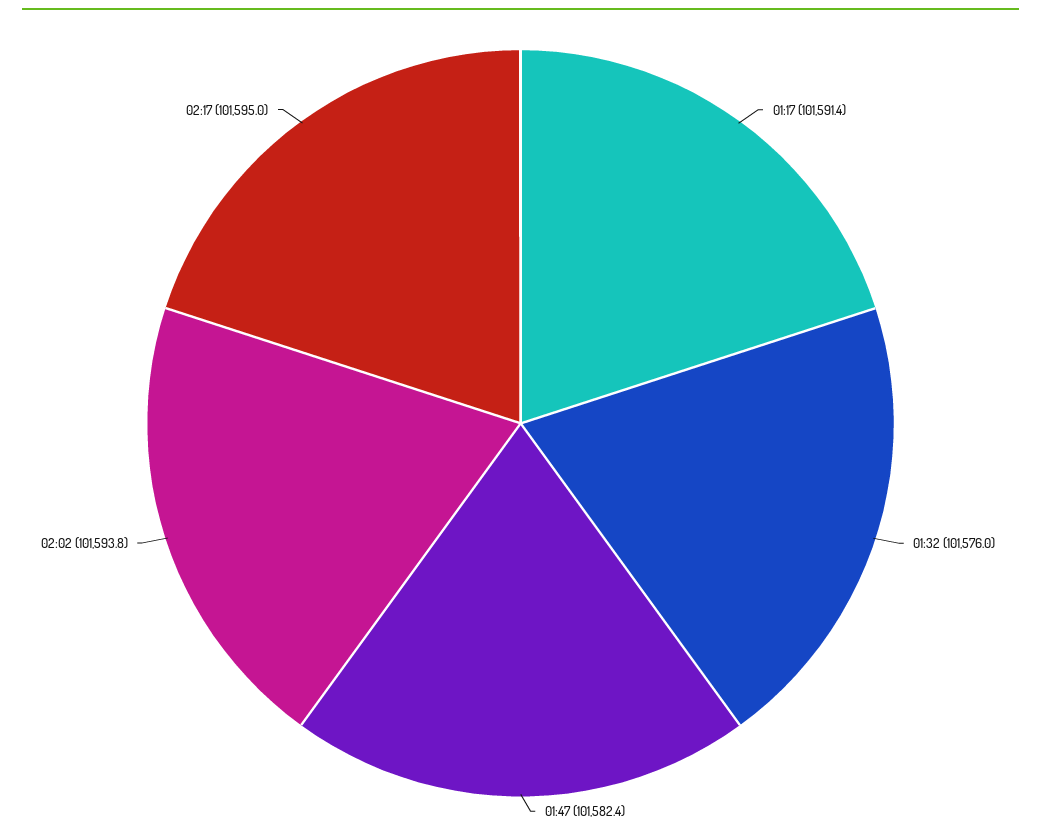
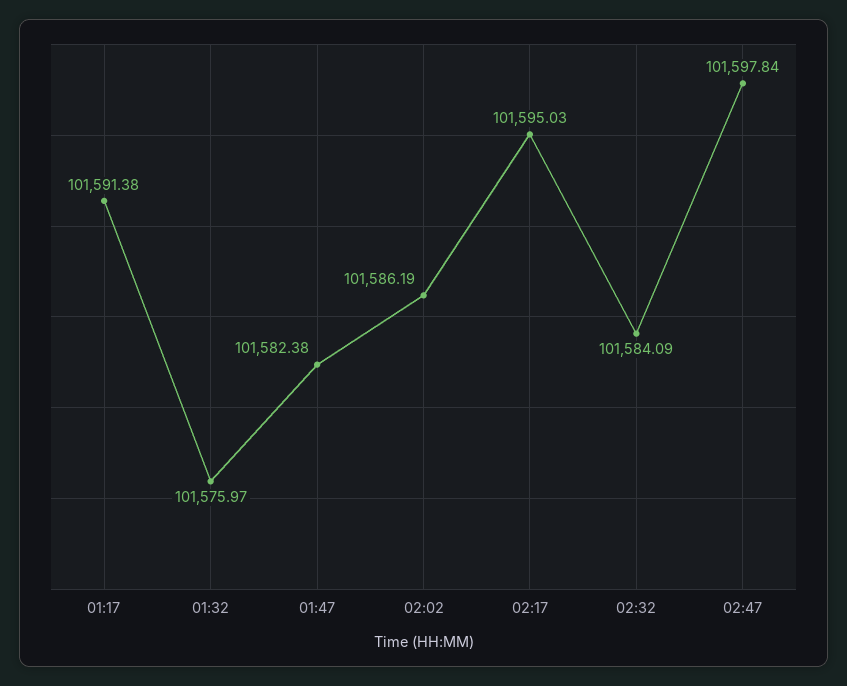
02:02: 101593.8 -> 101586.19
02:32: none -> 101584.09
02:47: none -> 101597.84

